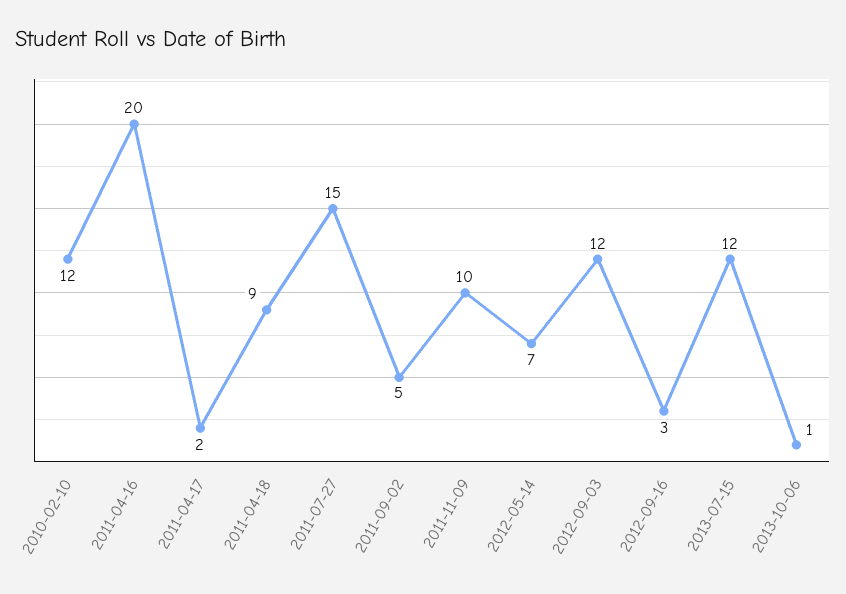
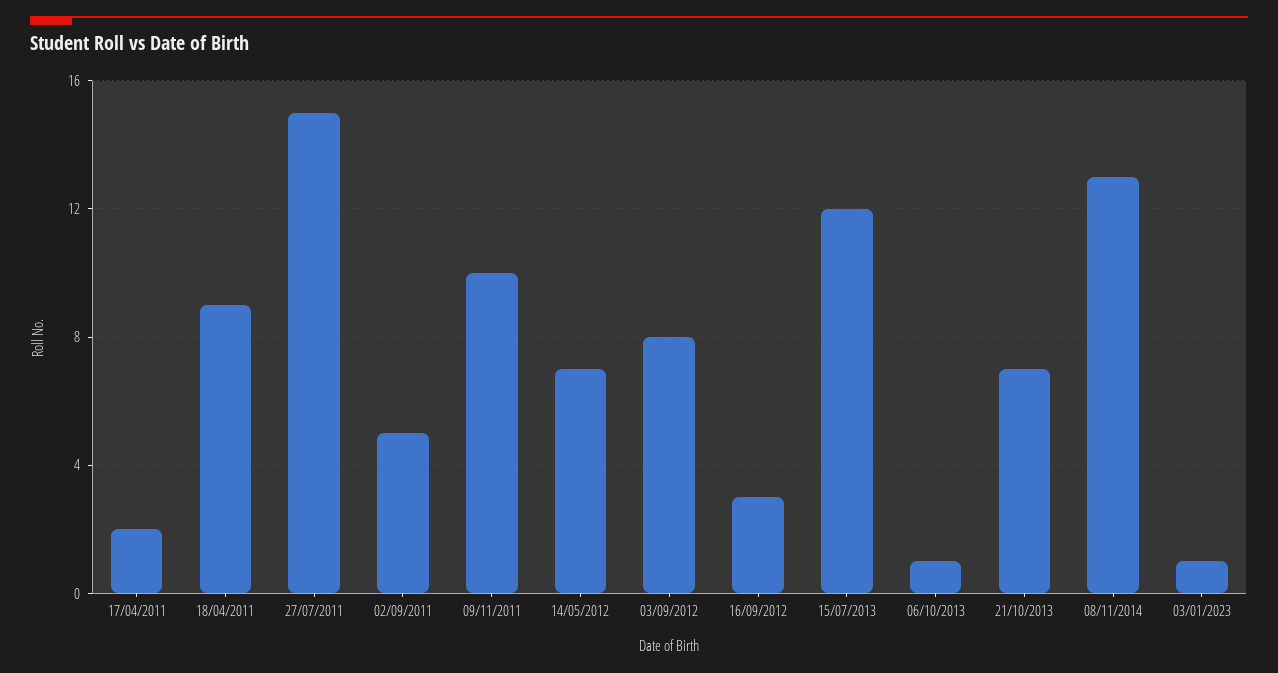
2010-02-10: 12 -> none
2011-04-16: 20 -> none
2012-09-03: 12 -> 8
21/10/2013: none -> 7
08/11/2014: none -> 13
03/01/2023: none -> 1

